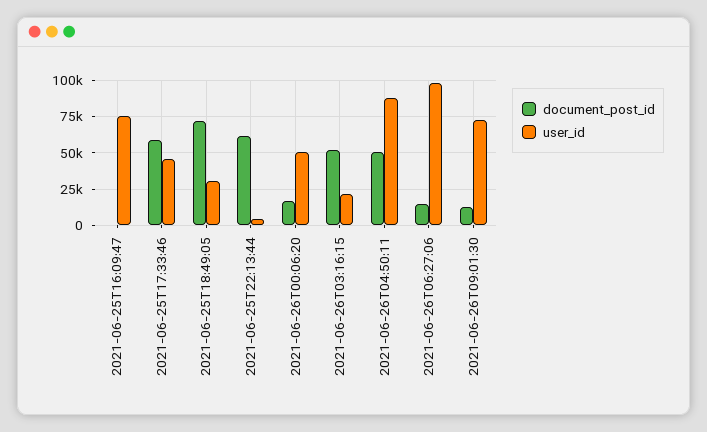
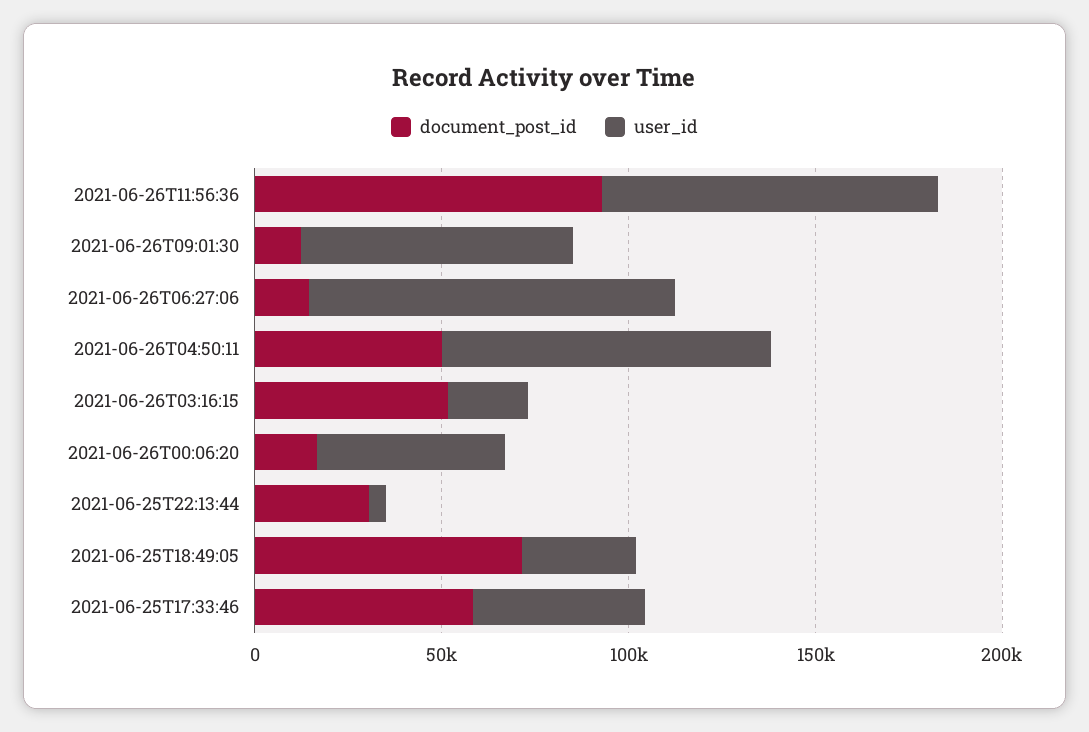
document_post_id, 2021-06-25T16:09:47: 0 -> none
user_id, 2021-06-25T16:09:47: 75000 -> none
document_post_id, 2021-06-25T22:13:44: 60000 -> 30000
document_post_id, 2021-06-26T11:56:36: none -> 90000
user_id, 2021-06-26T11:56:36: none -> 90000

